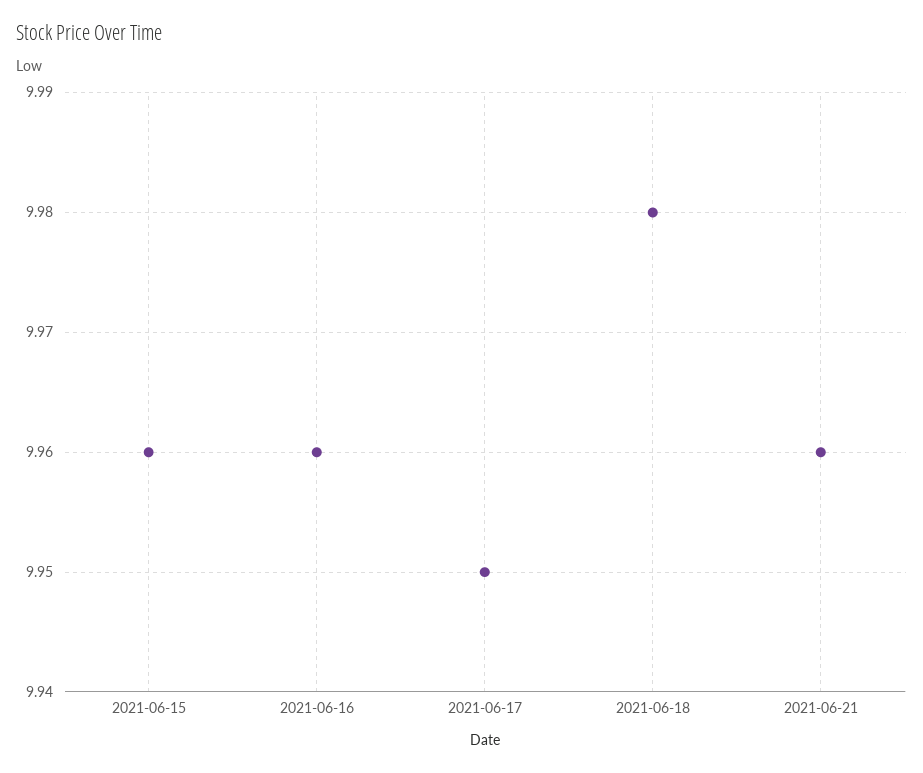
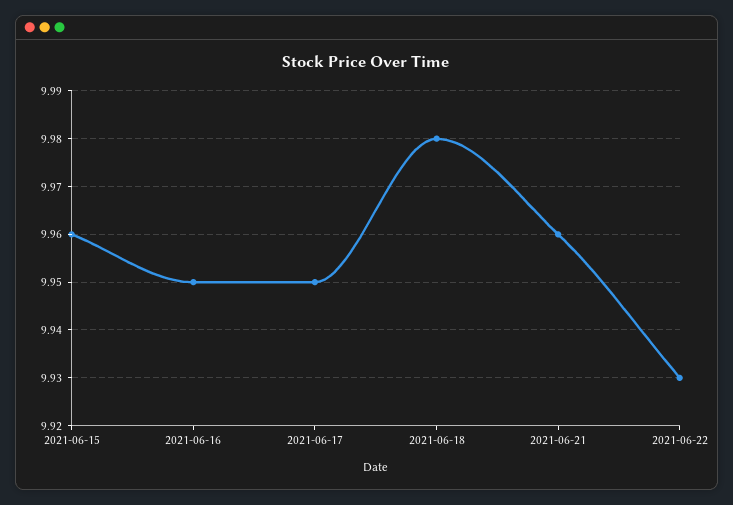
2021-06-16: 9.96 -> 9.95
2021-06-22: none -> 9.93

